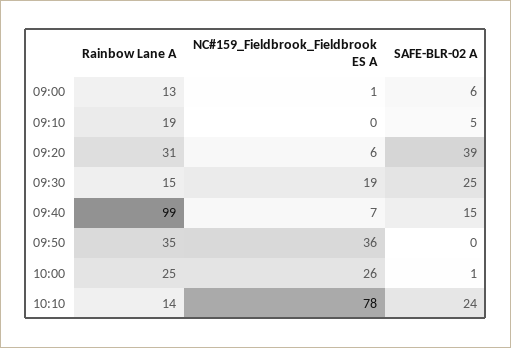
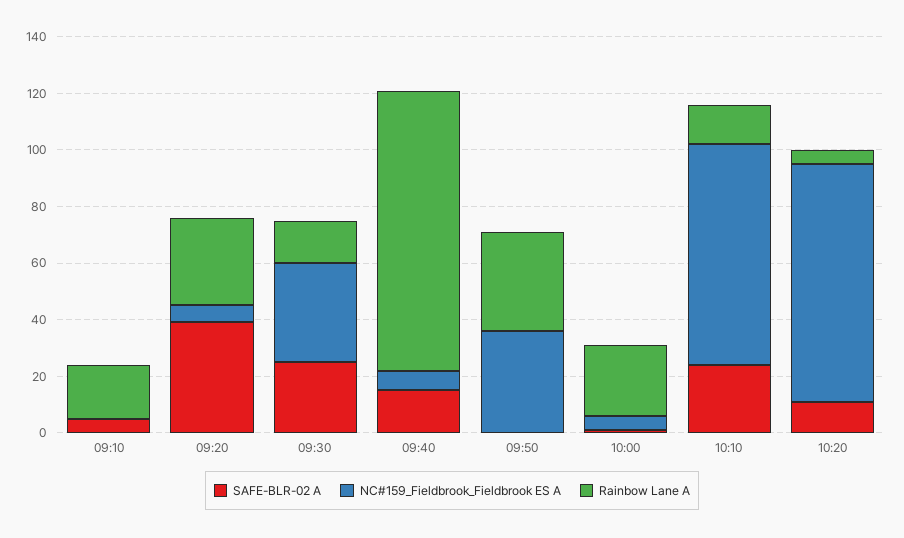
Rainbow Lane A, 09:00: 13 -> none
NC#159_Fieldbrook_Fieldbrook ES A, 09:00: 1 -> none
SAFE-BLR-02 A, 09:00: 6 -> none
NC#159_Fieldbrook_Fieldbrook ES A, 09:30: 19 -> 35
NC#159_Fieldbrook_Fieldbrook ES A, 10:00: 26 -> 5
SAFE-BLR-02 A, 10:20: none -> 10
NC#159_Fieldbrook_Fieldbrook ES A, 10:20: none -> 85
Rainbow Lane A, 10:20: none -> 5

